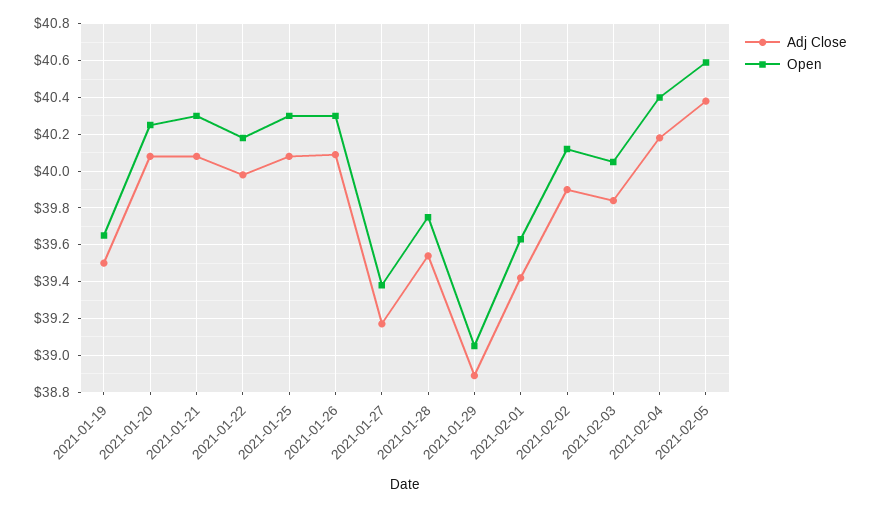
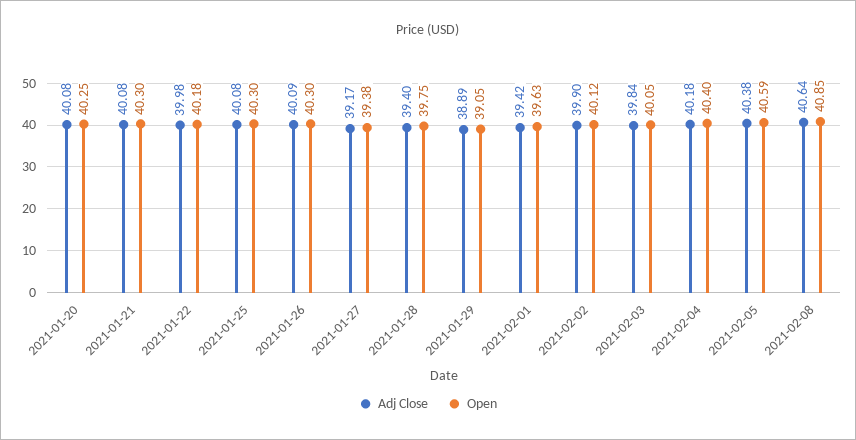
Adj Close, 2021-01-19: 39.5 -> none
Open, 2021-01-19: 39.65 -> none
Adj Close, 2021-01-28: 39.55 -> 39.4
Adj Close, 2021-02-08: none -> 40.64
Open, 2021-02-08: none -> 40.85

